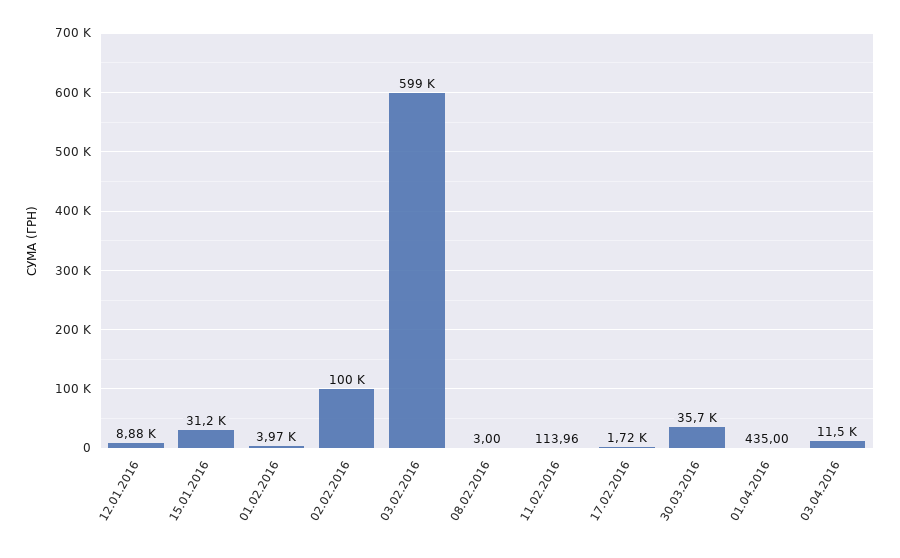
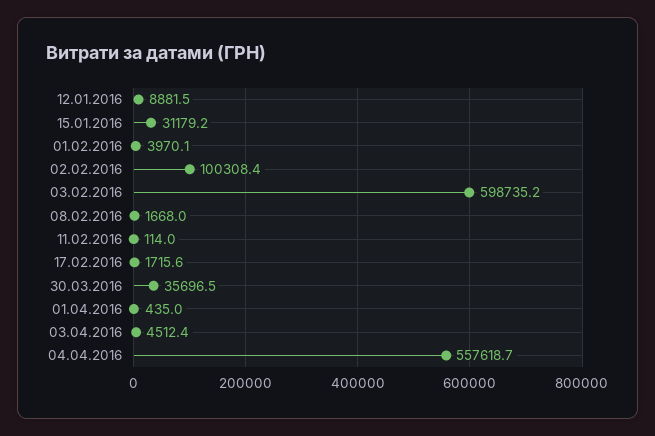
08.02.2016: 3 -> 1668
03.04.2016: 11500 -> 4512.4
04.04.2016: none -> 557618.7

